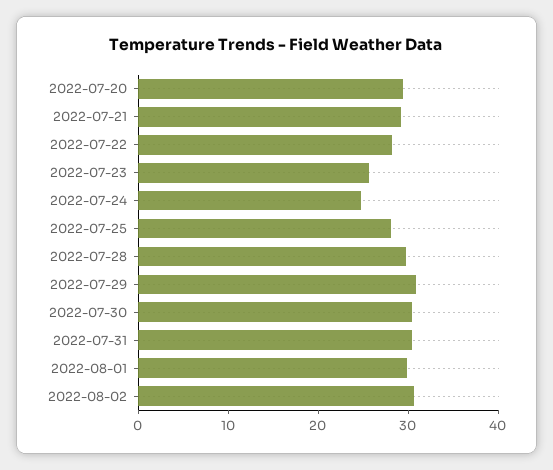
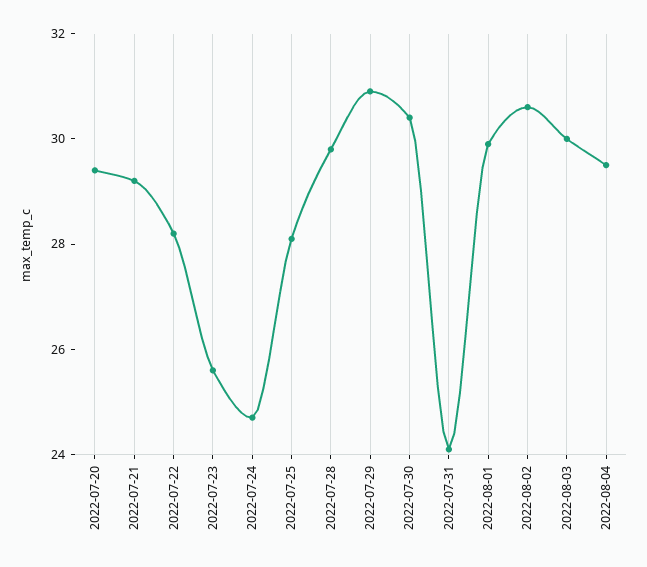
2022-07-31: 30 -> 24
2022-08-03: none -> 30
2022-08-04: none -> 29.5

